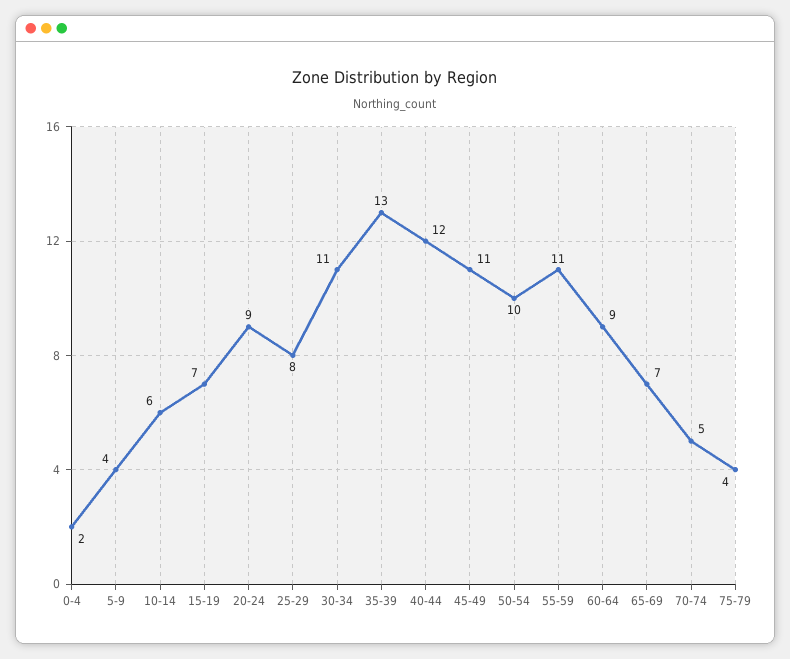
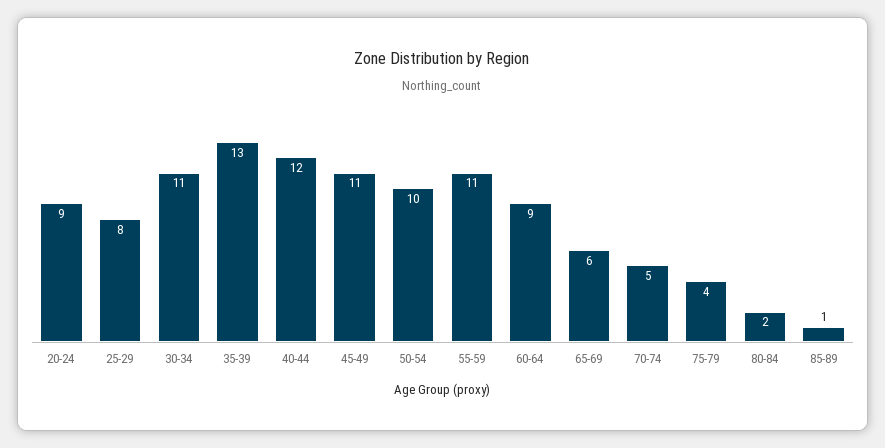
0-4: 2 -> none
5-9: 4 -> none
10-14: 6 -> none
15-19: 7 -> none
65-69: 7 -> 6
80-84: none -> 2
85-89: none -> 1

